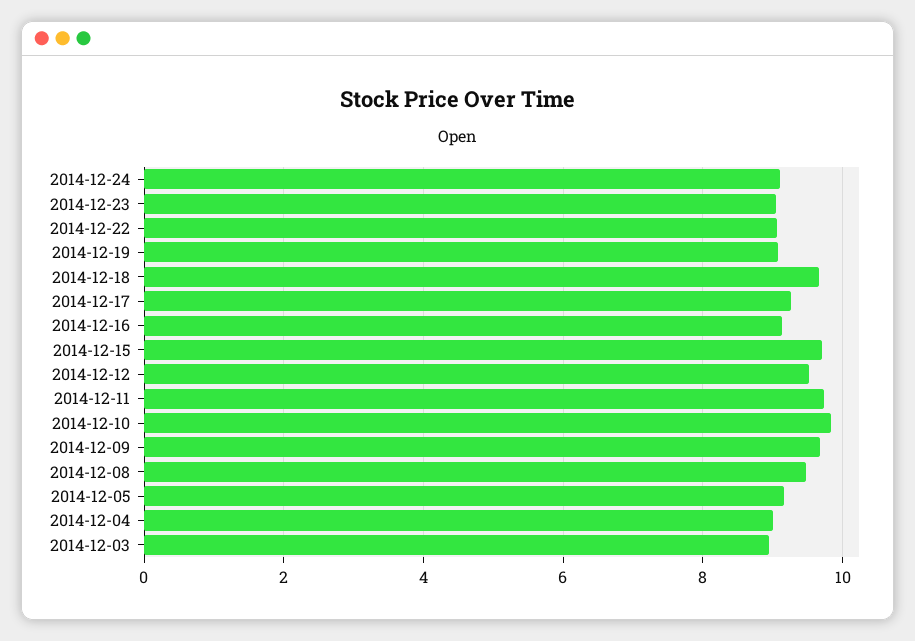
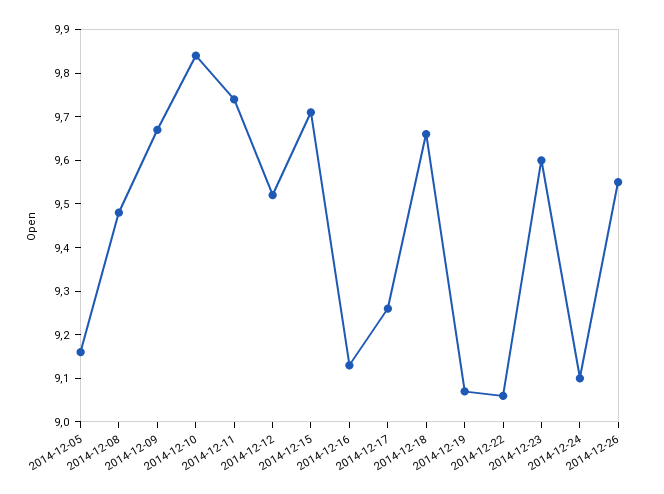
2014-12-23: 9 -> 9.6
2014-12-04: 9 -> none
2014-12-03: 9 -> none
2014-12-26: none -> 9.55

